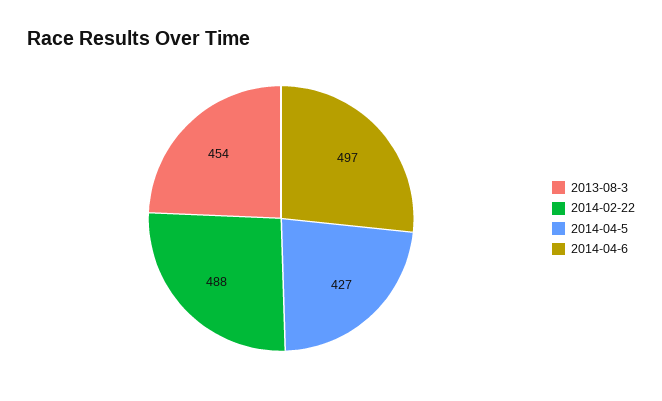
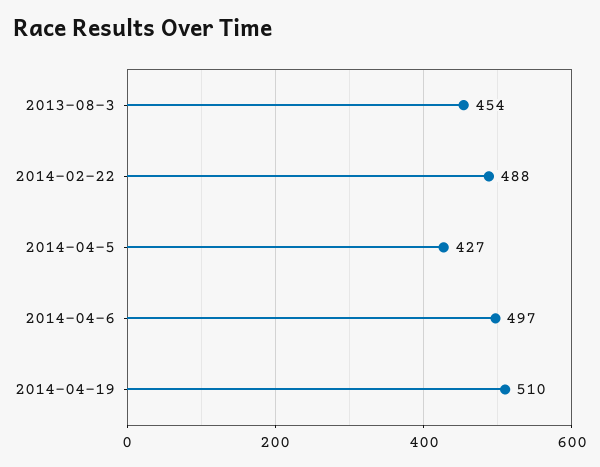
2014-04-19: none -> 510

